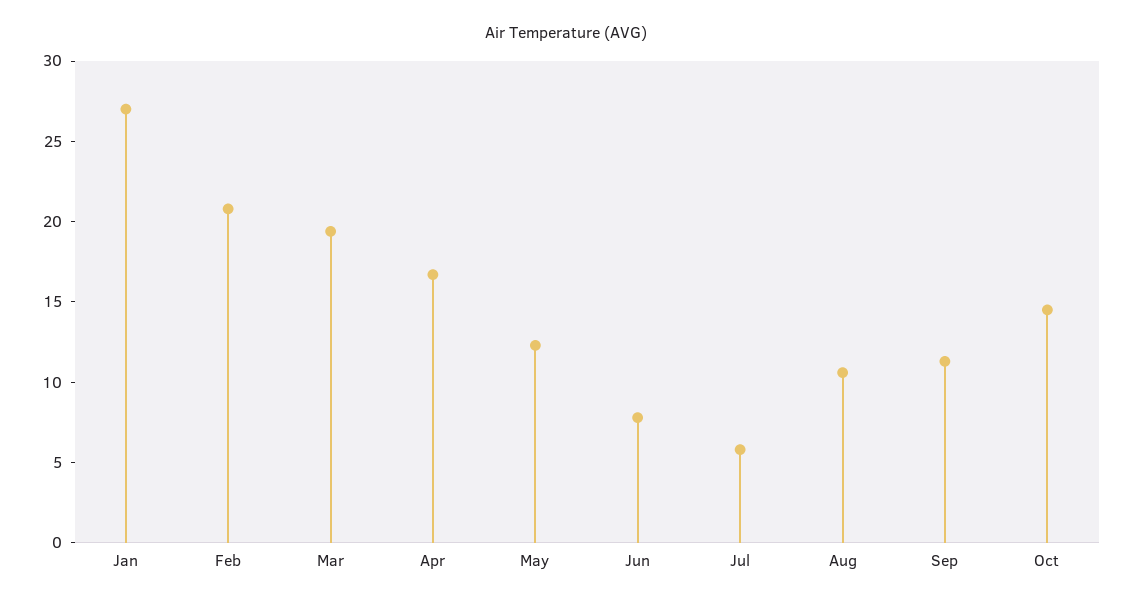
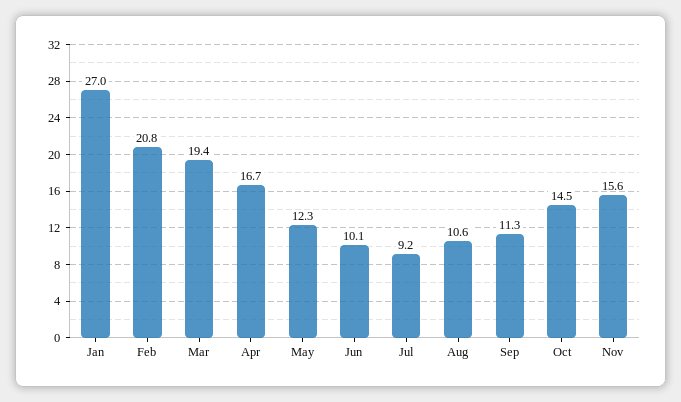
Jun: 8 -> 10.1
Jul: 6 -> 9.2
Nov: none -> 15.6

